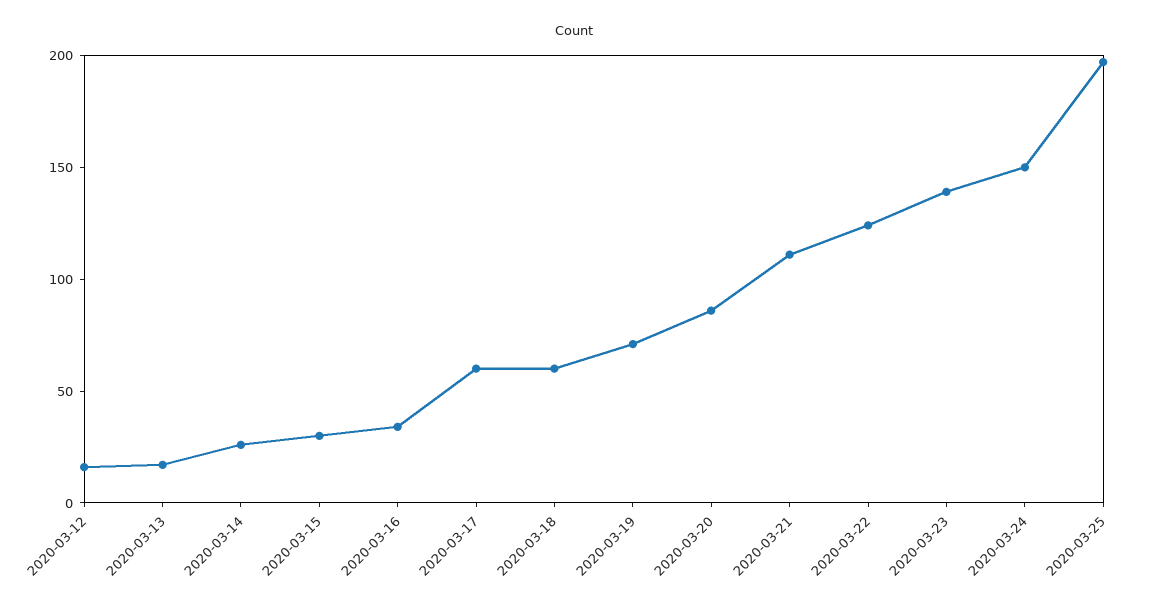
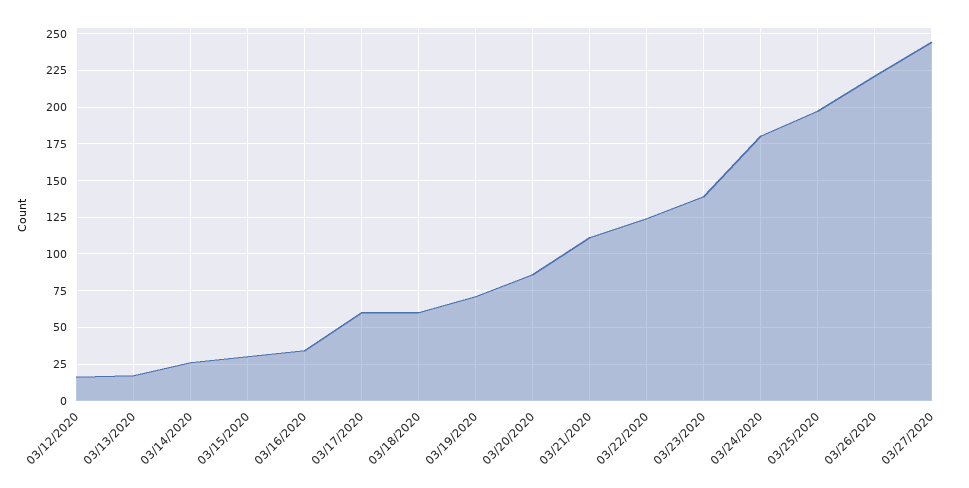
2020-03-24: 150 -> 180
03/26/2020: none -> 220
03/27/2020: none -> 245

